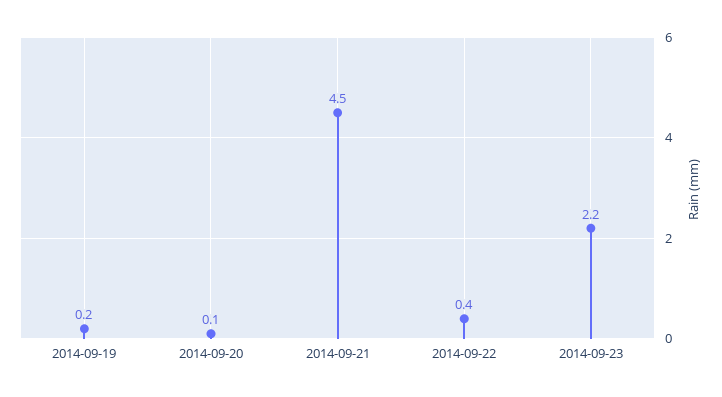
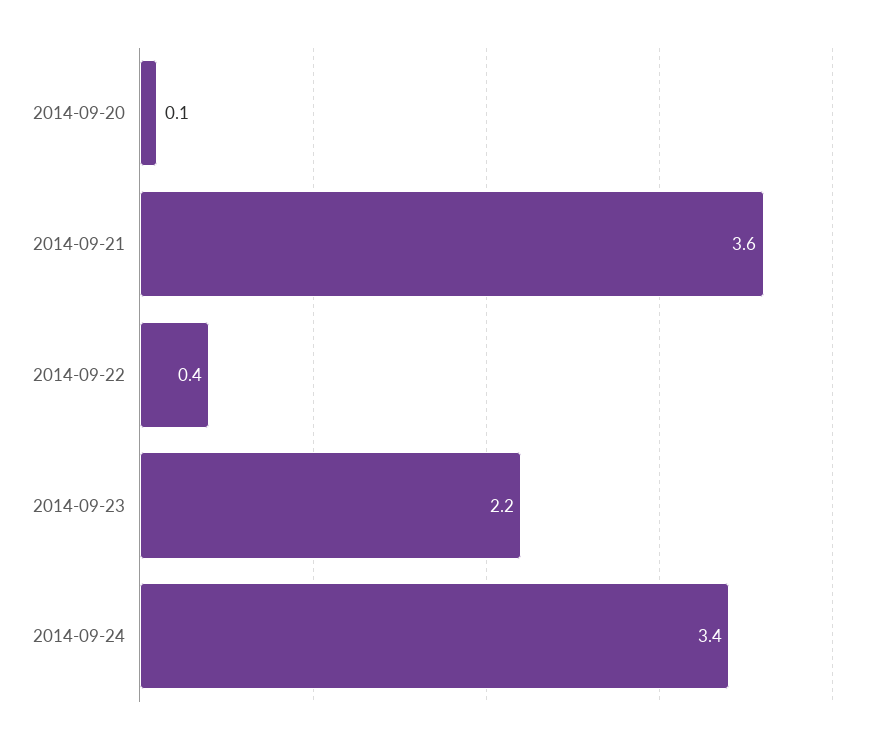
2014-09-19: 0.2 -> none
2014-09-21: 4.5 -> 3.6
2014-09-24: none -> 3.4

